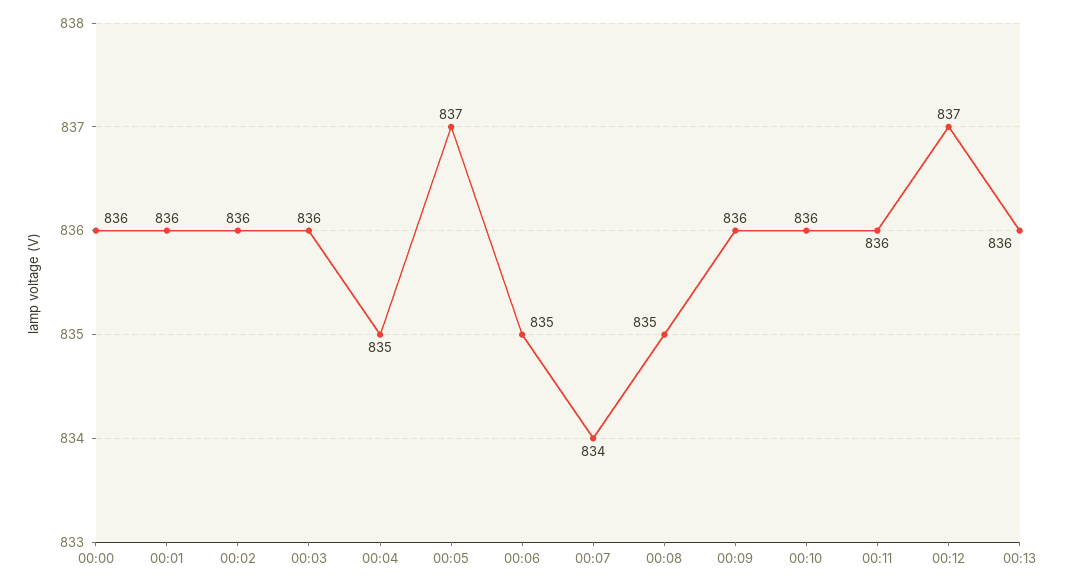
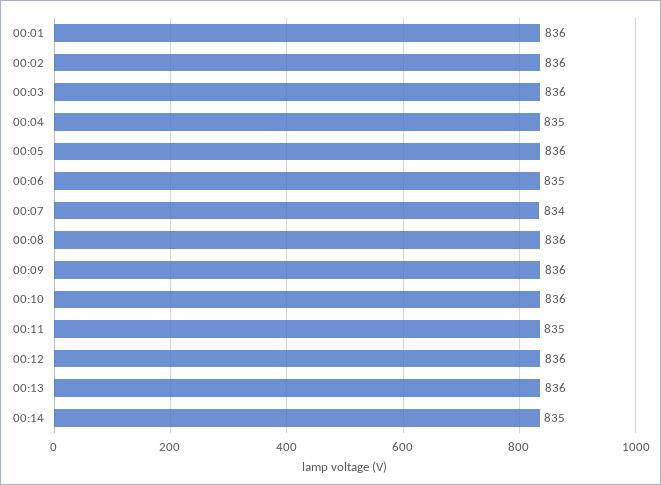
00:00: 836 -> none
00:05: 837 -> 836
00:08: 835 -> 836
00:11: 836 -> 835
00:12: 837 -> 836
00:14: none -> 835

